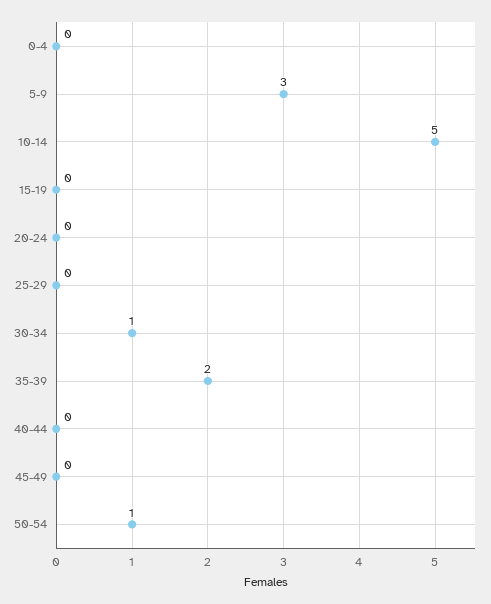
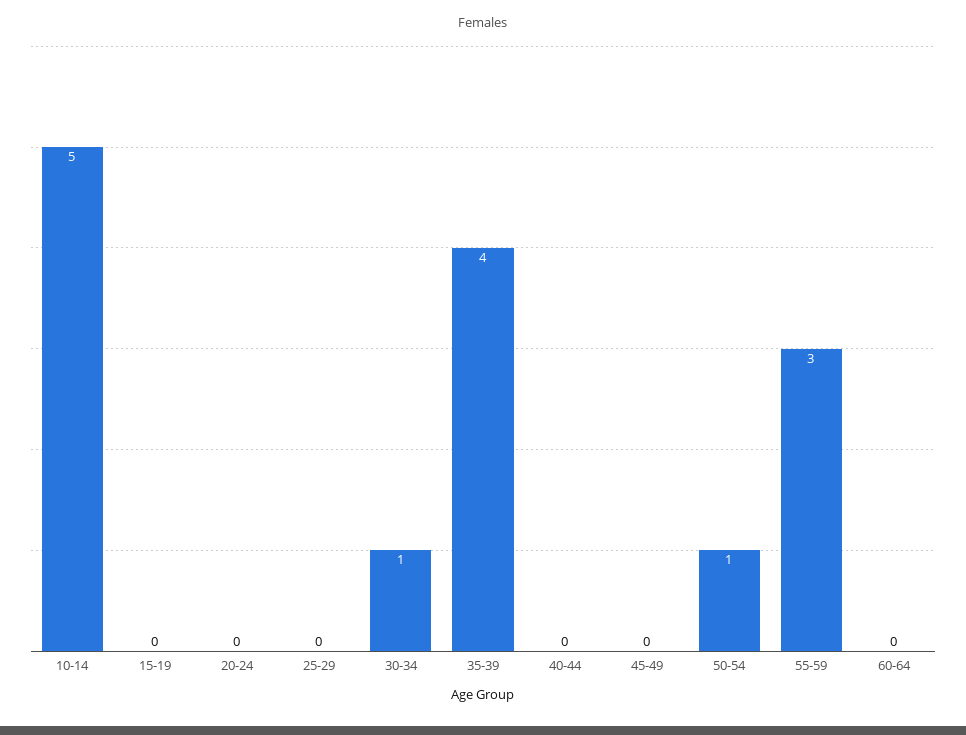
0-4: 0 -> none
5-9: 3 -> none
35-39: 2 -> 4
55-59: none -> 3
60-64: none -> 0

